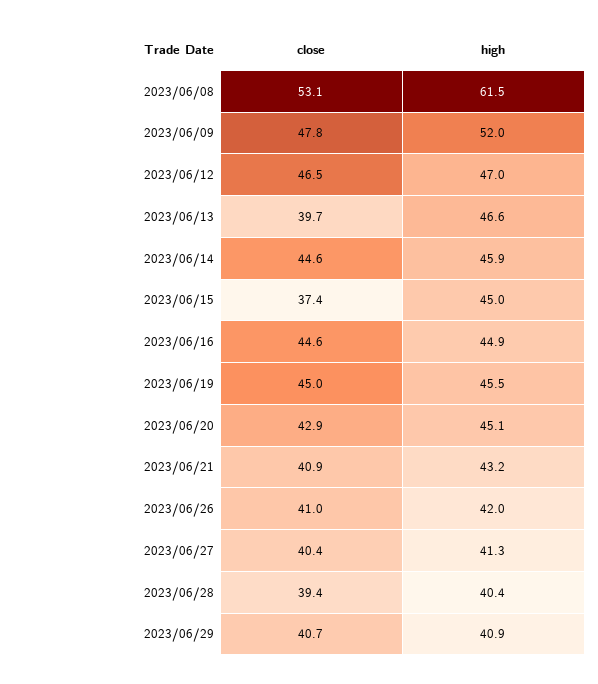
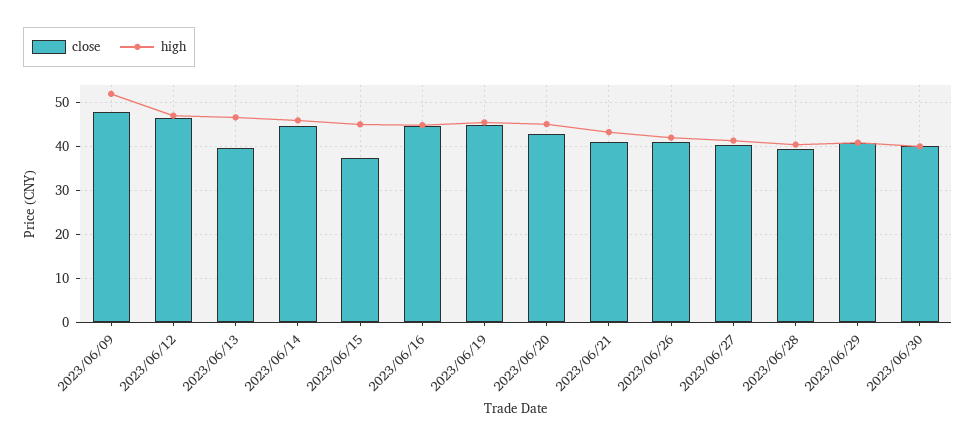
close, 2023/06/08: 53.1 -> none
high, 2023/06/08: 61.5 -> none
close, 2023/06/30: none -> 40
high, 2023/06/30: none -> 40

